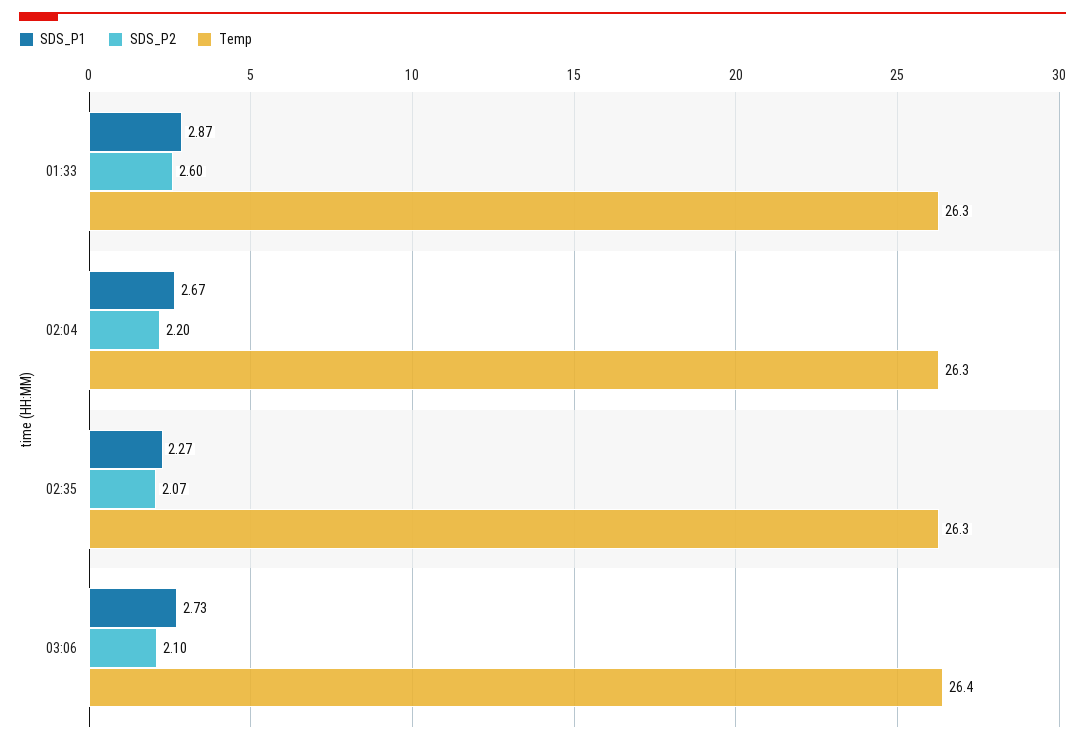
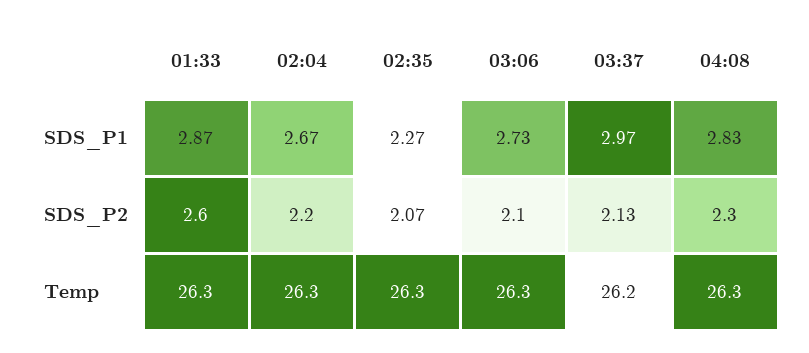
Temp, 03:06: 26.4 -> 26.3
SDS_P1, 03:37: none -> 2.97
SDS_P1, 04:08: none -> 2.83
SDS_P2, 03:37: none -> 2.13
SDS_P2, 04:08: none -> 2.3
Temp, 03:37: none -> 26.2
Temp, 04:08: none -> 26.3

